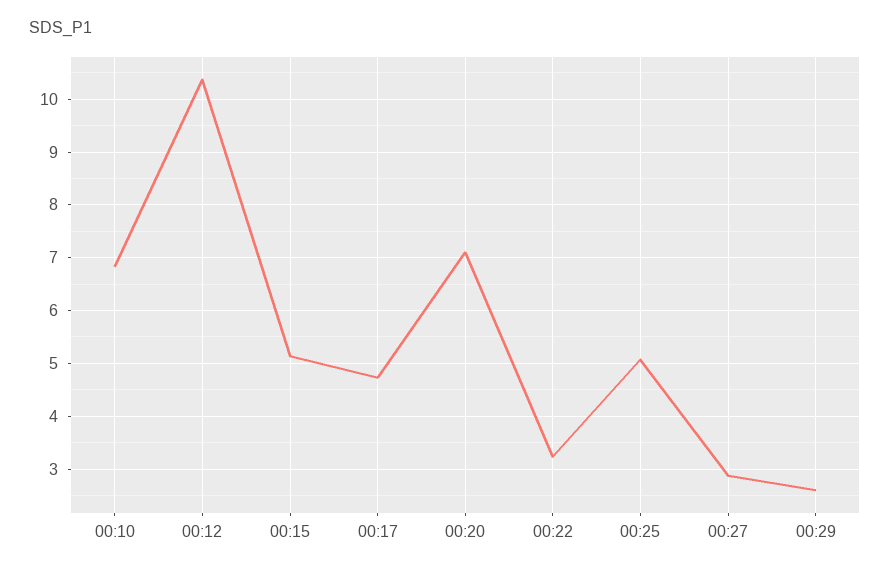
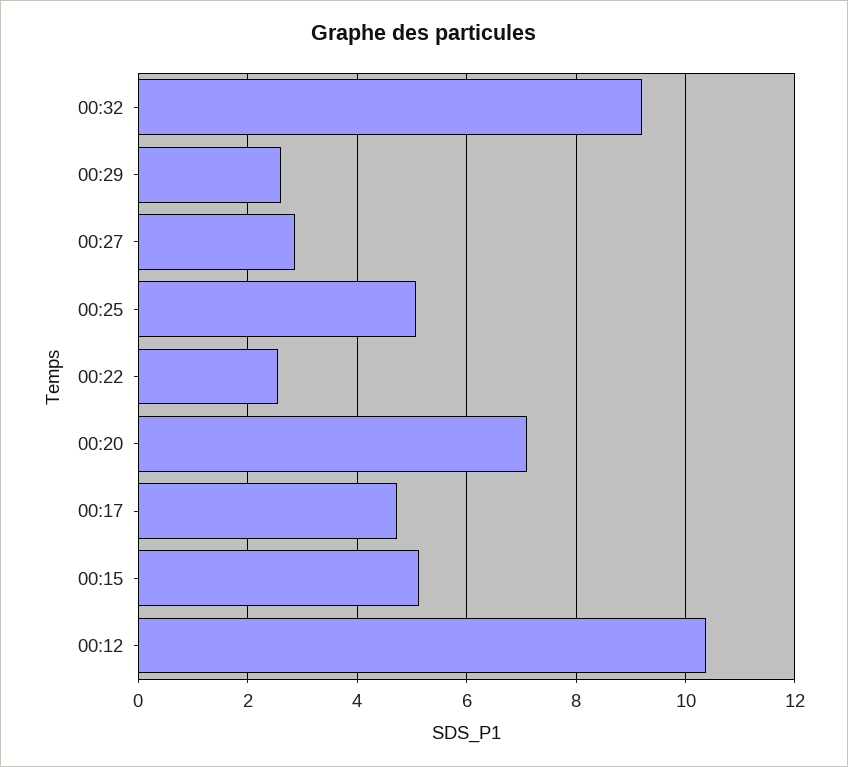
00:10: 6.8 -> none
00:22: 3.2 -> 2.6
00:32: none -> 9.2

